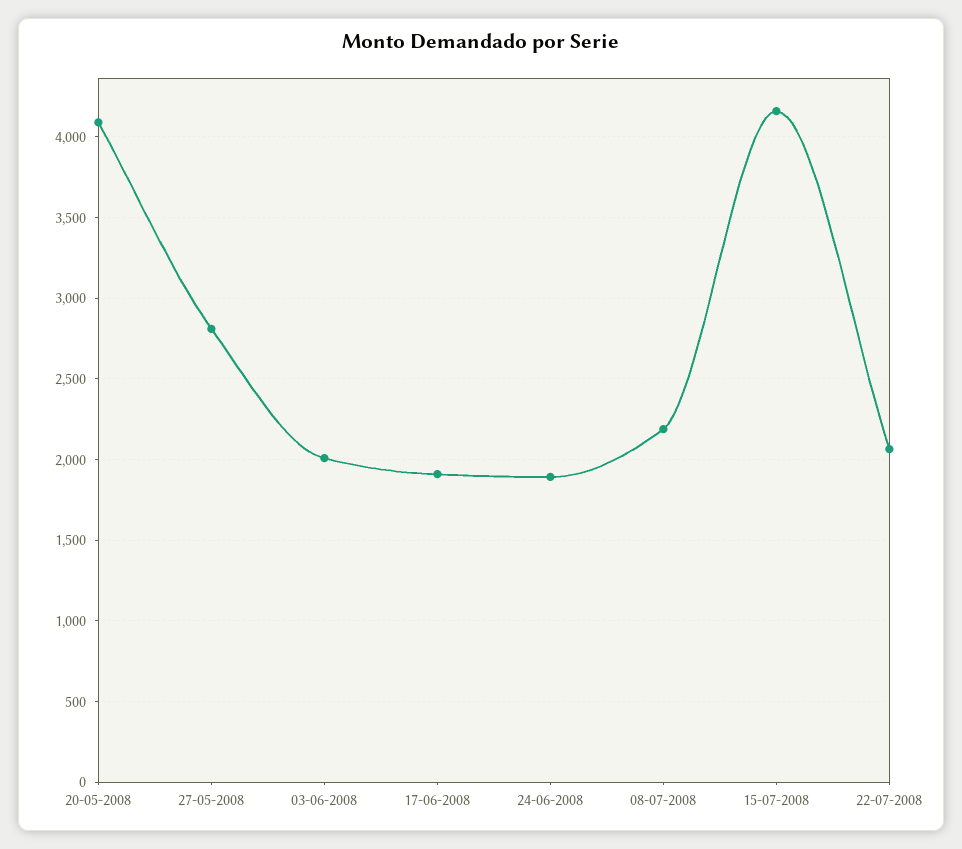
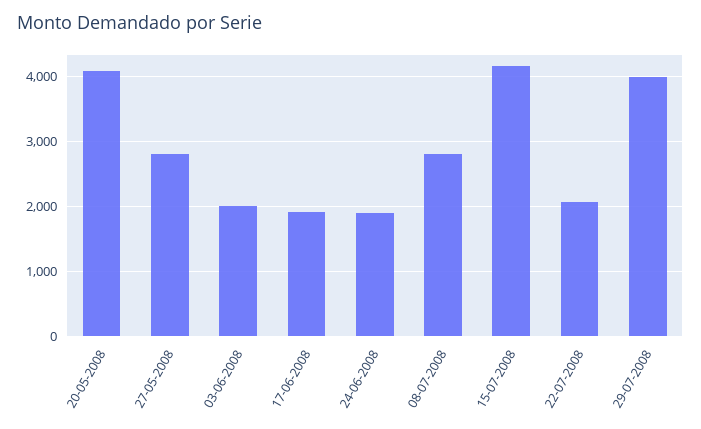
08-07-2008: 2200 -> 2800
29-07-2008: none -> 4000

